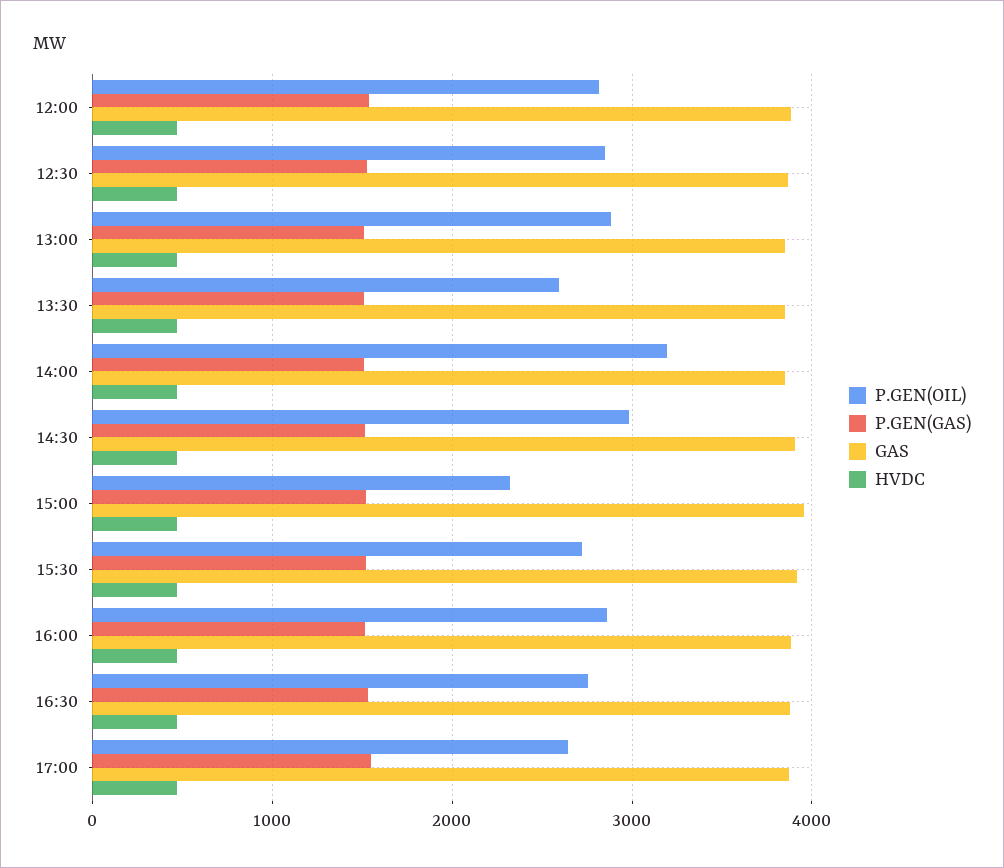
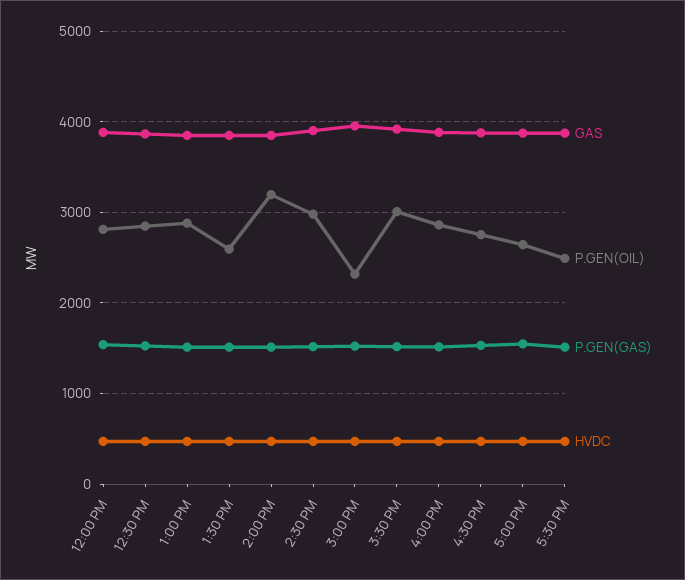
P.GEN(OIL), 15:30: 2700 -> 3000
GAS, 5:30 PM: none -> 3900
P.GEN(OIL), 5:30 PM: none -> 2500
P.GEN(GAS), 5:30 PM: none -> 1500
HVDC, 5:30 PM: none -> 500

